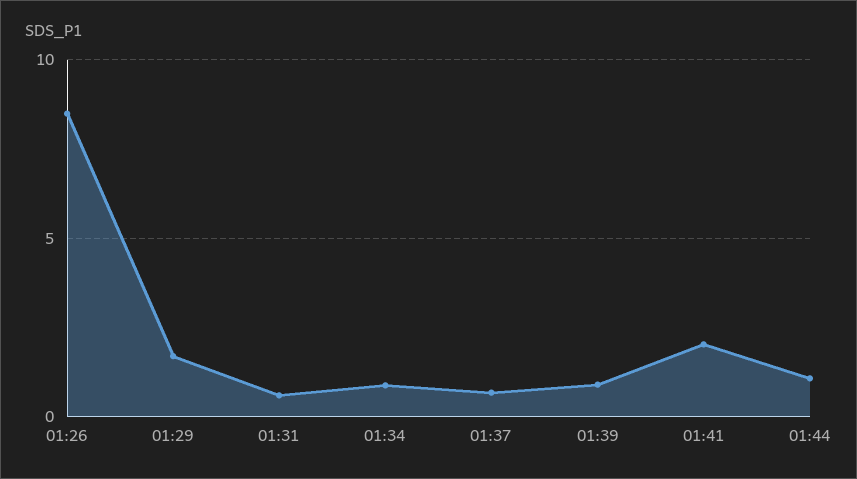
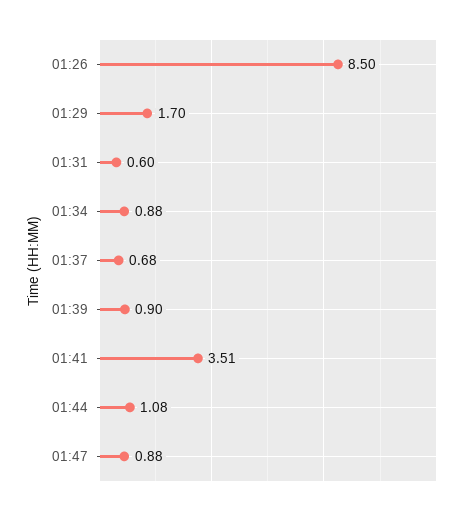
01:41: 2 -> 3.51
01:47: none -> 0.88

